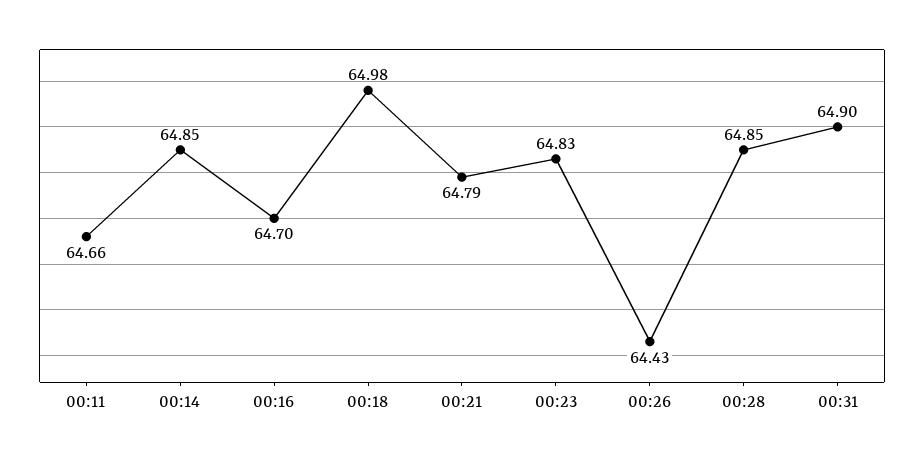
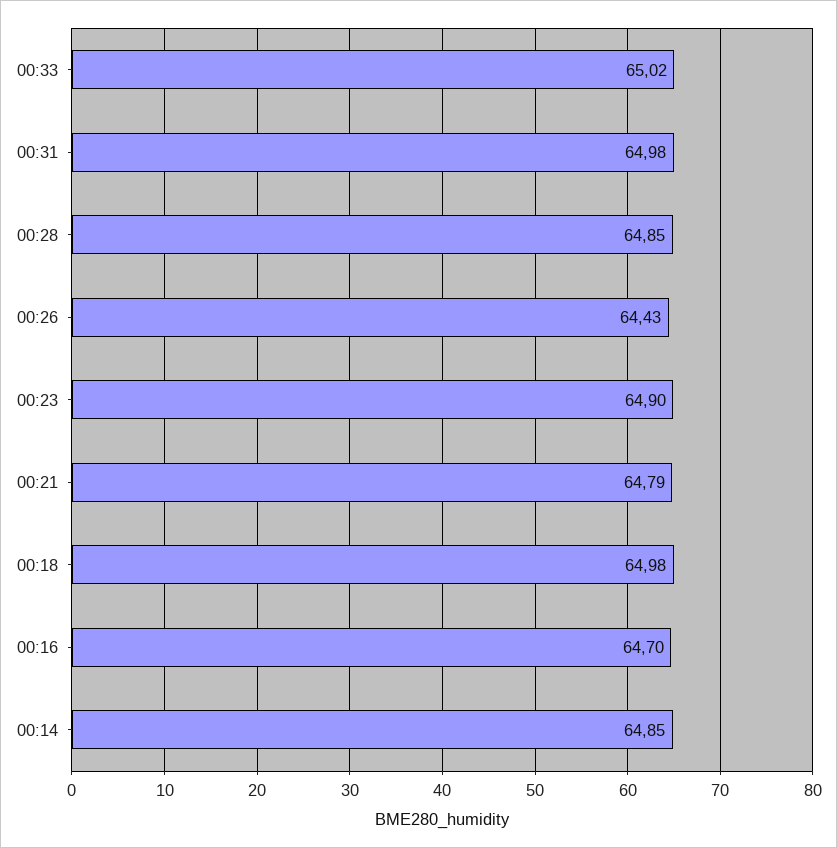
00:11: 64.66 -> none
00:23: 64.83 -> 64.9
00:31: 64.9 -> 64.98
00:33: none -> 65.02

